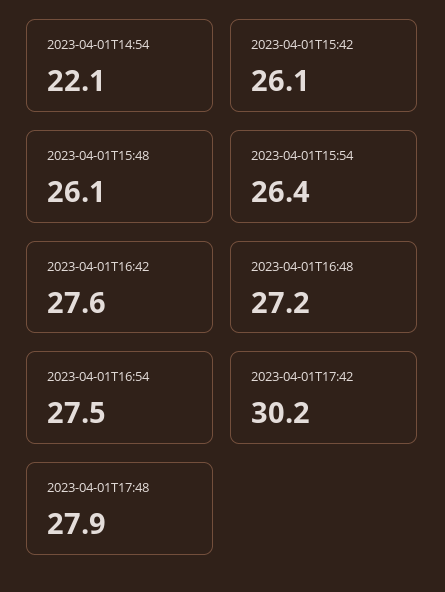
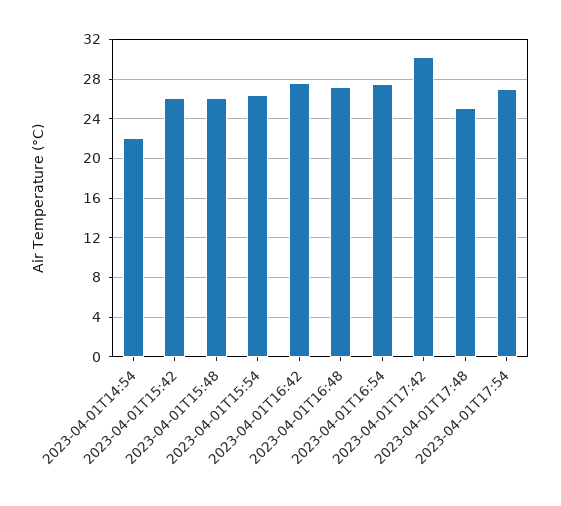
2023-04-01T17:48: 27.9 -> 25
2023-04-01T17:54: none -> 27

